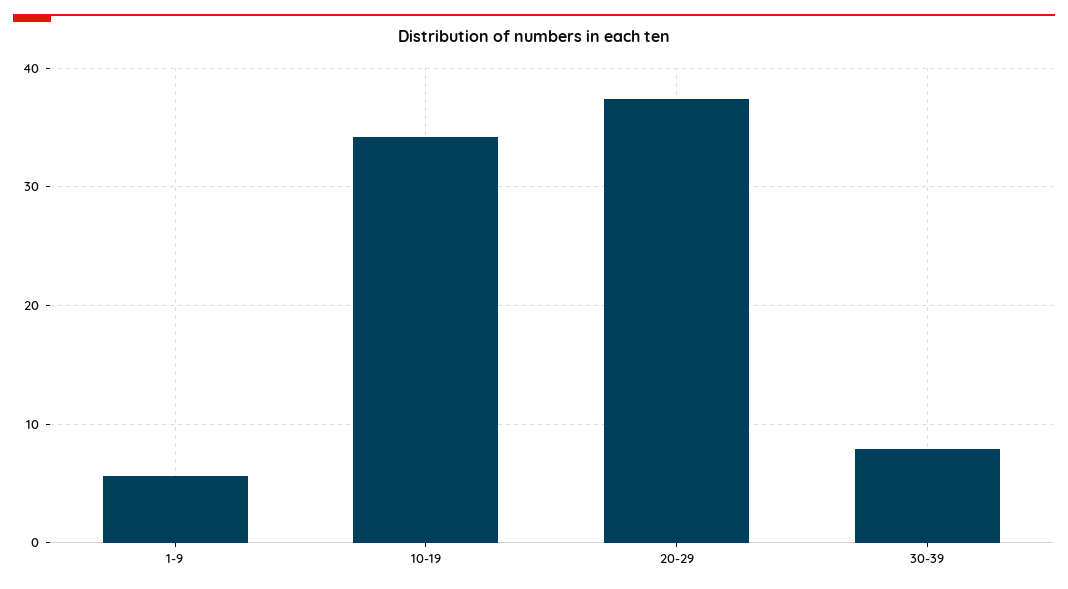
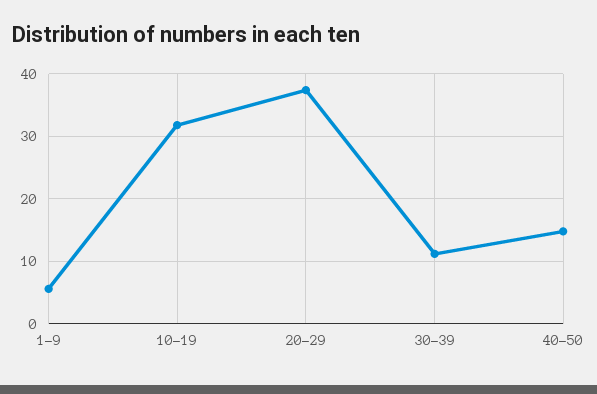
10-19: 34 -> 32
30-39: 8 -> 11
40-50: none -> 15

